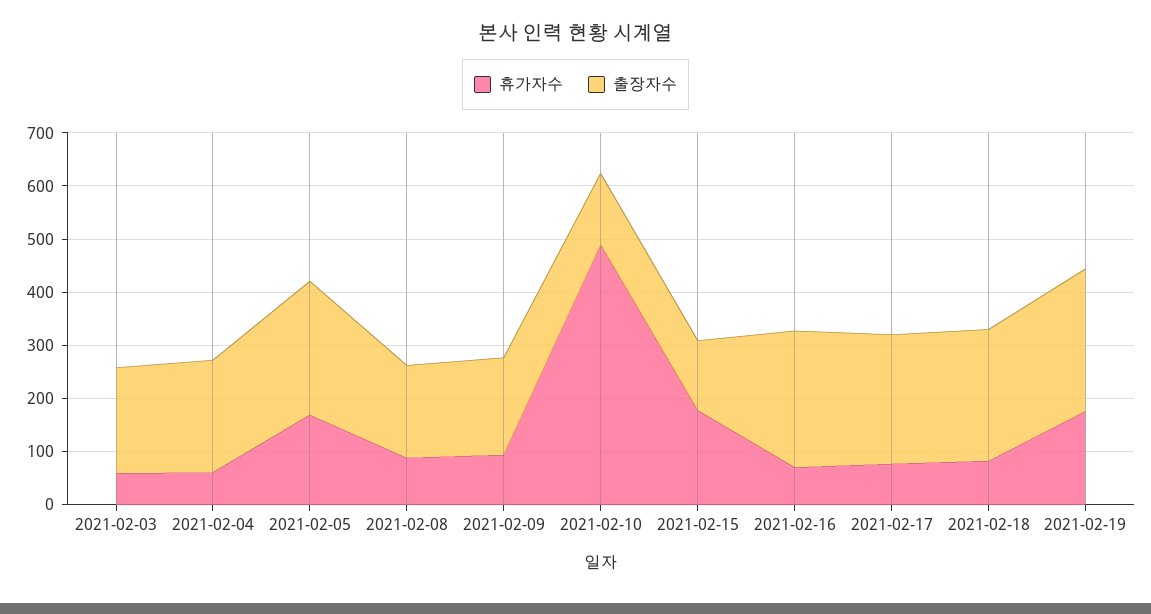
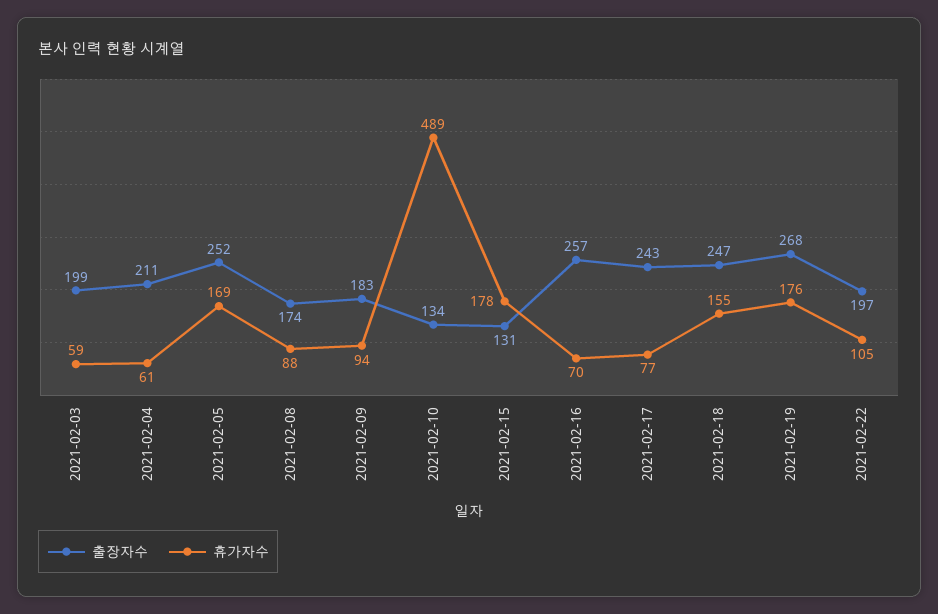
휴가자수, 2021-02-18: 80 -> 155
출장자수, 2021-02-22: none -> 197
휴가자수, 2021-02-22: none -> 105

